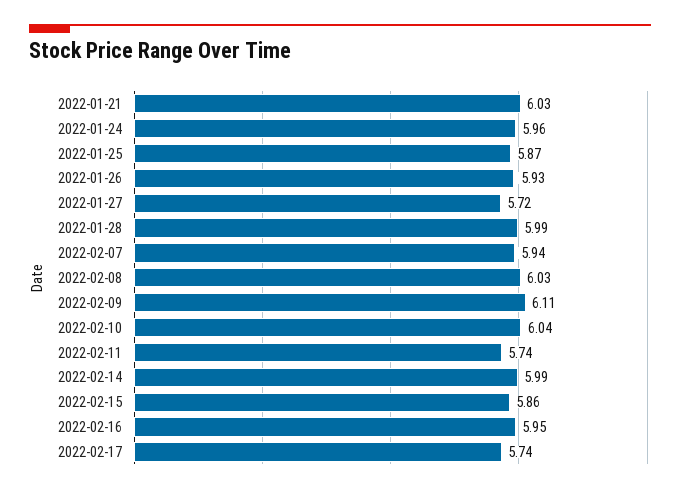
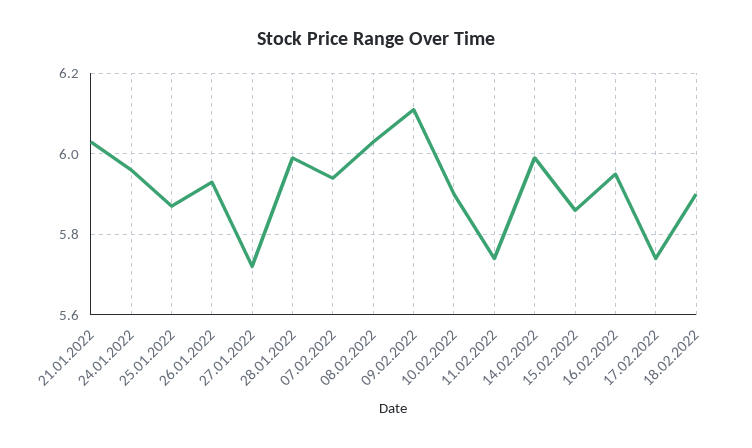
2022-02-10: 6.04 -> 5.9
18.02.2022: none -> 5.9

